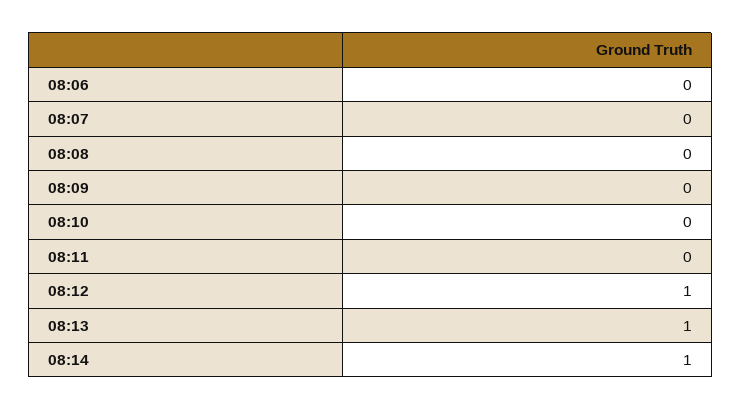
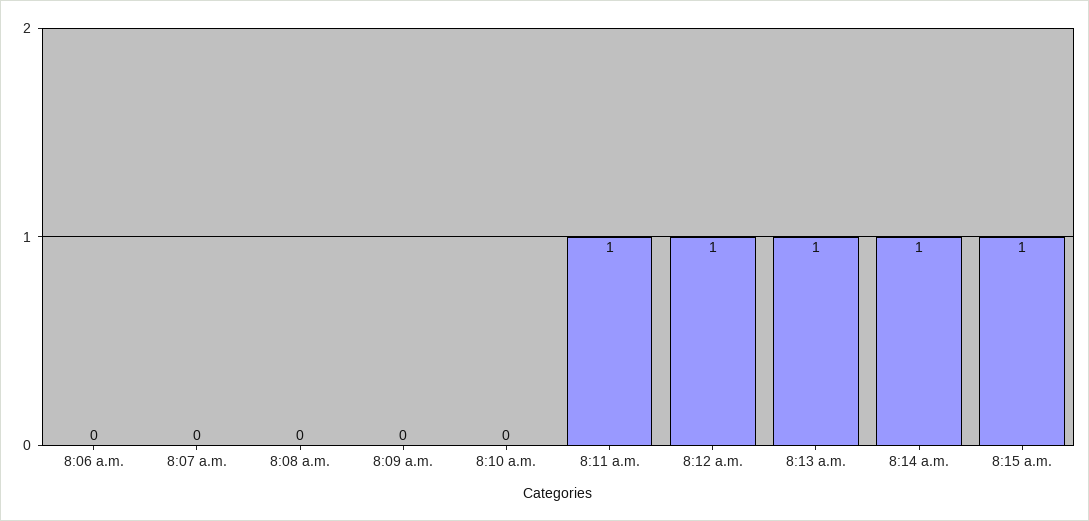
08:11: 0 -> 1
8:15 a.m.: none -> 1

